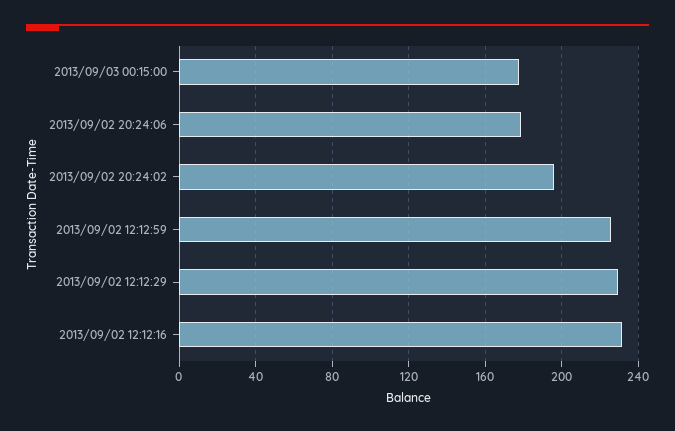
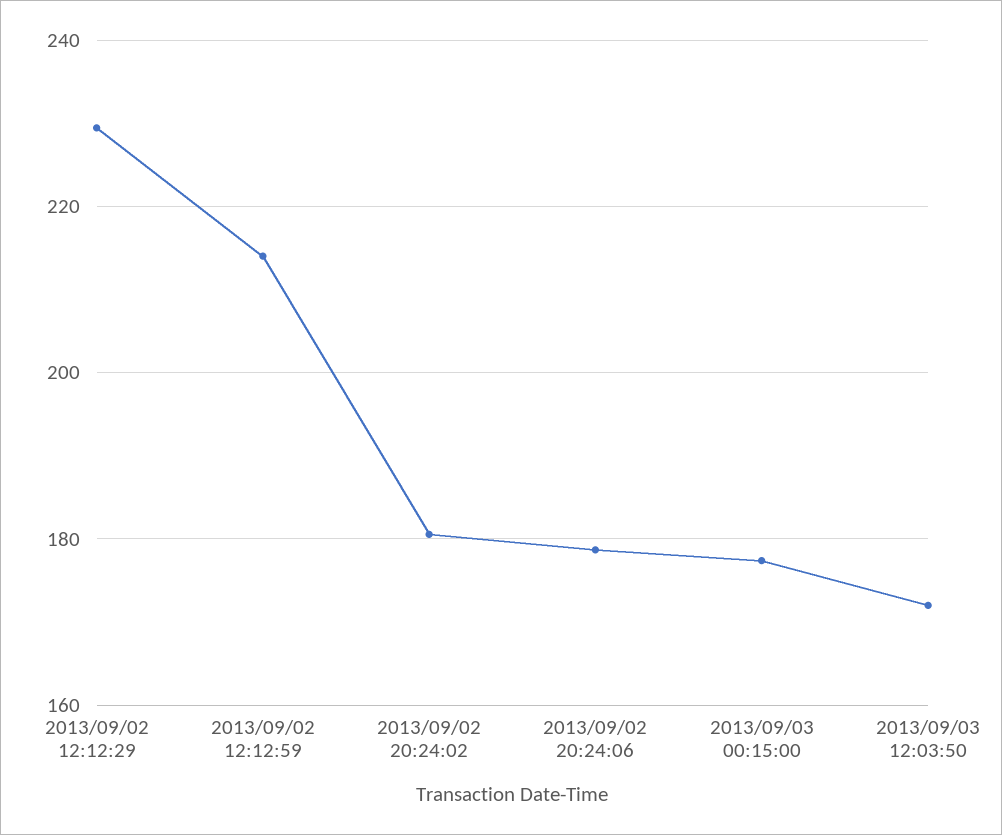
2013/09/02 20:24:02: 195 -> 180
2013/09/02 12:12:59: 225 -> 214
2013/09/02 12:12:16: 230 -> none
2013/09/03 12:03:50: none -> 172

